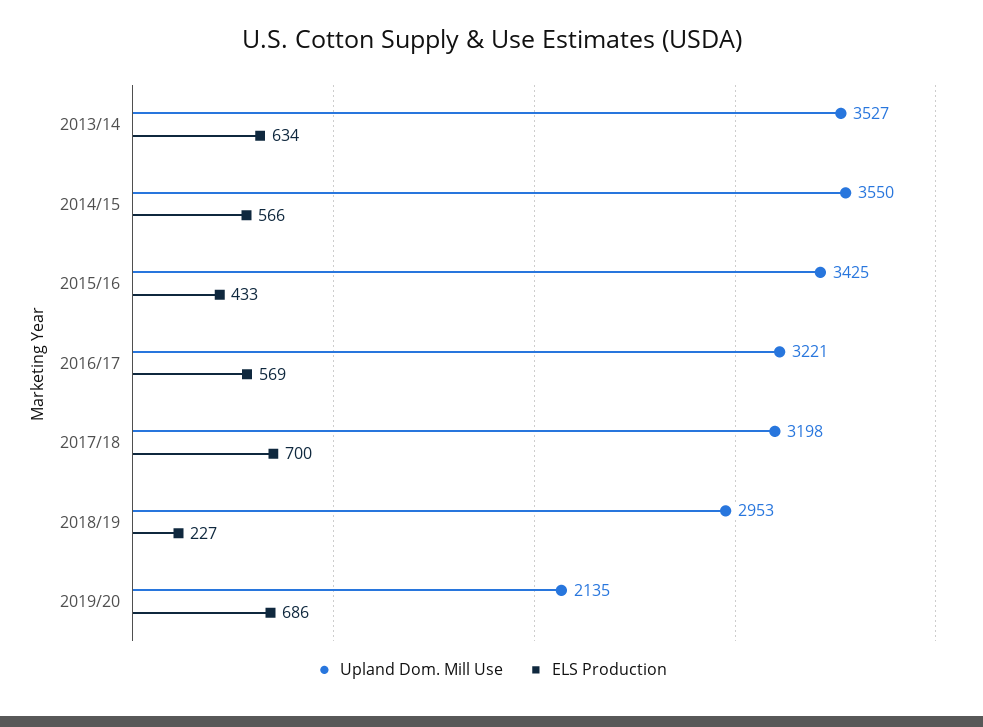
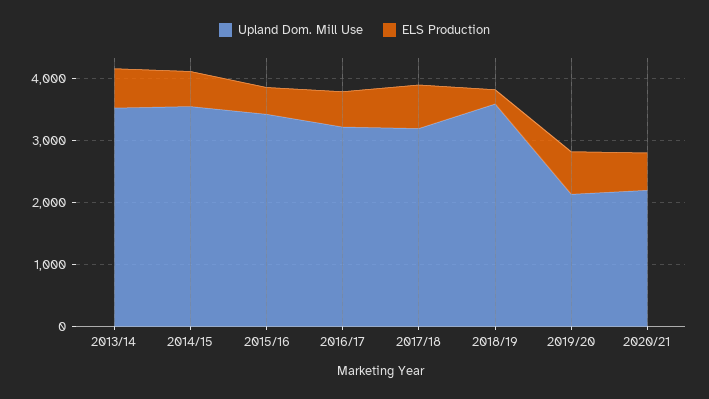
Upland Dom. Mill Use, 2018/19: 2953 -> 3600
Upland Dom. Mill Use, 2020/21: none -> 2200
ELS Production, 2020/21: none -> 600

